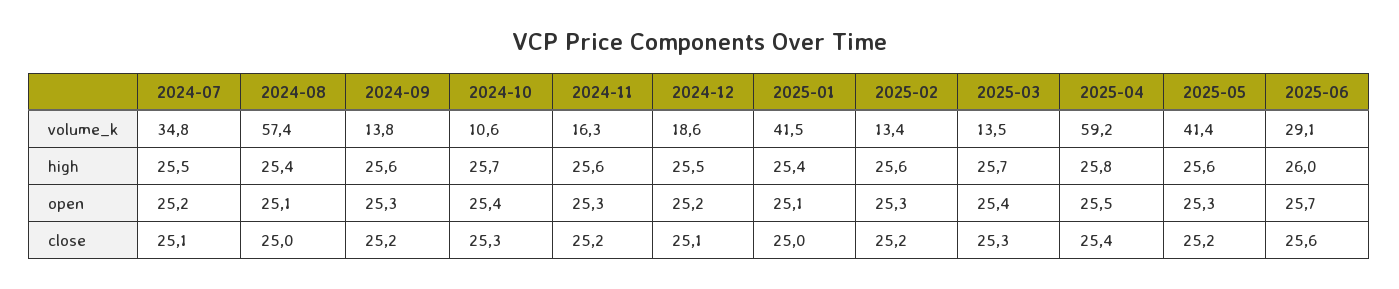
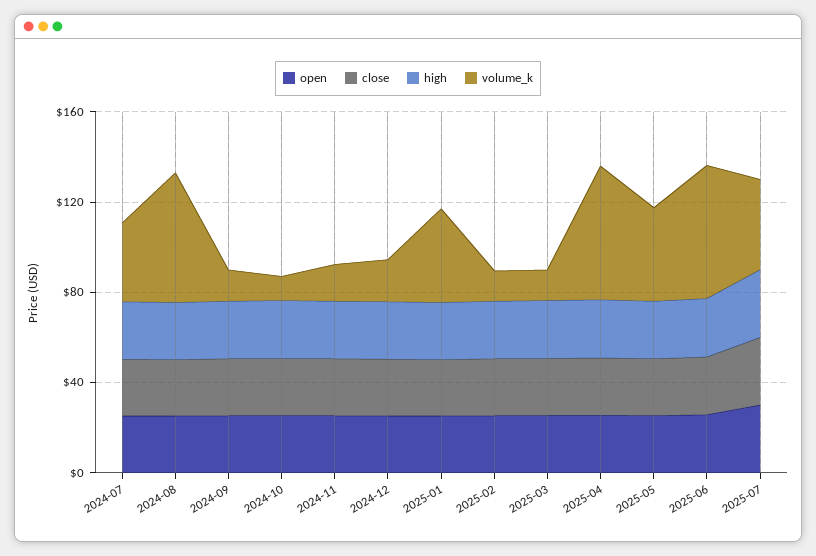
volume_k, 2025-06: 29.1 -> 60
open, 2025-07: none -> 30
close, 2025-07: none -> 30
high, 2025-07: none -> 30
volume_k, 2025-07: none -> 40

